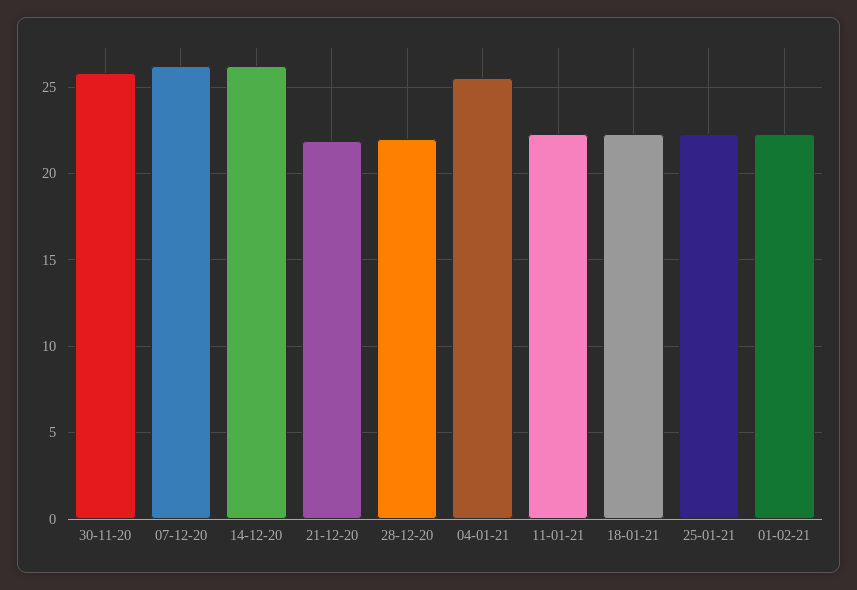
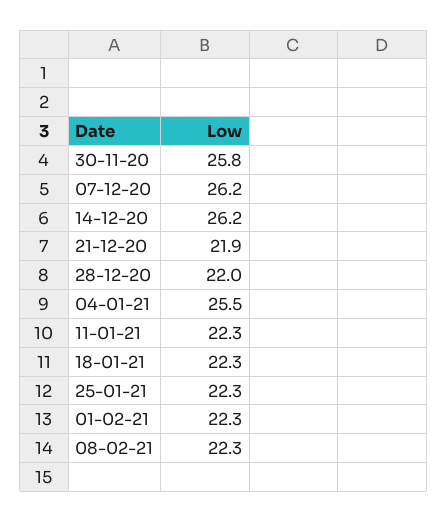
08-02-21: none -> 22.3

